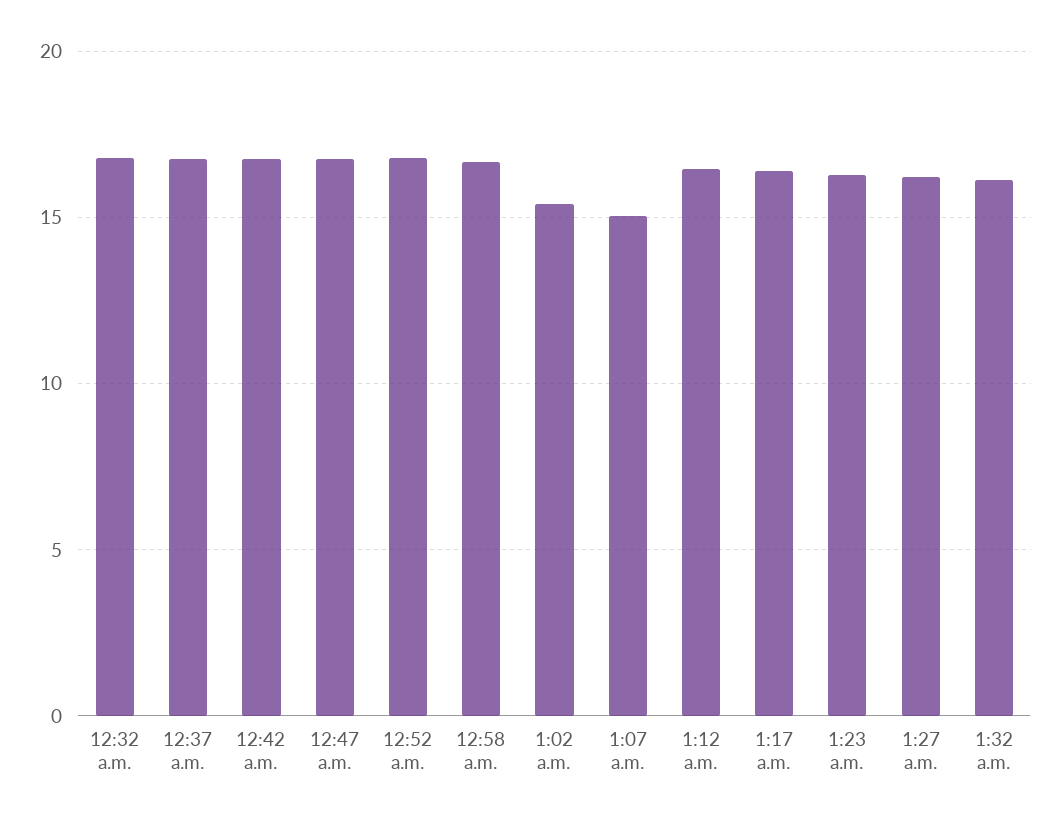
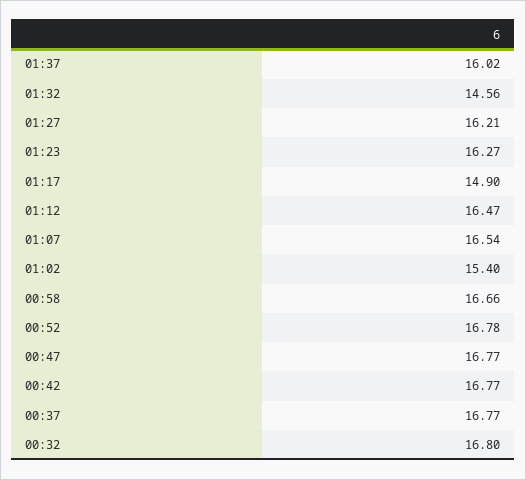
1:07 a.m.: 15 -> 16.54
1:17 a.m.: 16.5 -> 14.9
1:32 a.m.: 16 -> 14.56
01:37: none -> 16.02

